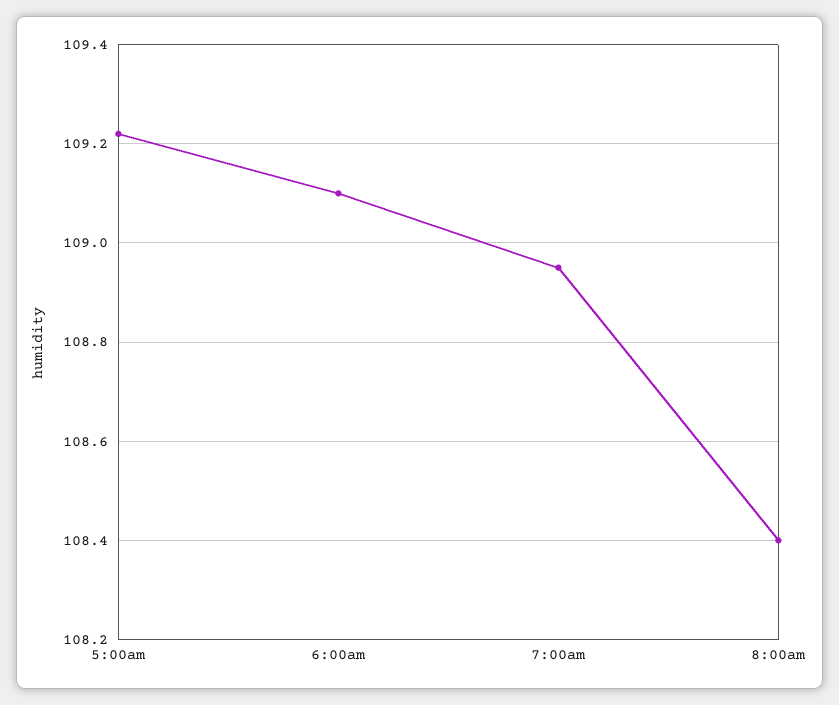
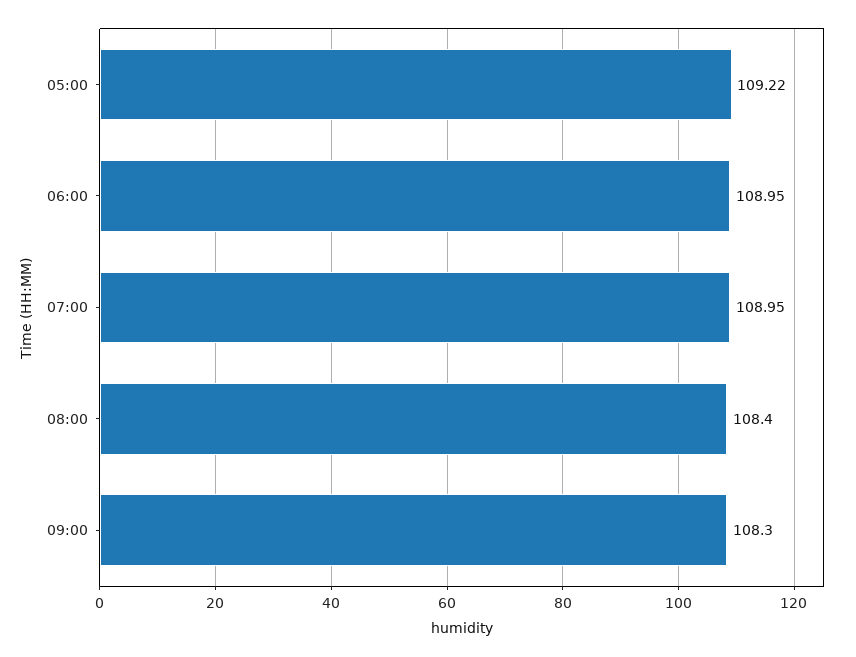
6:00am: 109.1 -> 108.95
09:00: none -> 108.3

